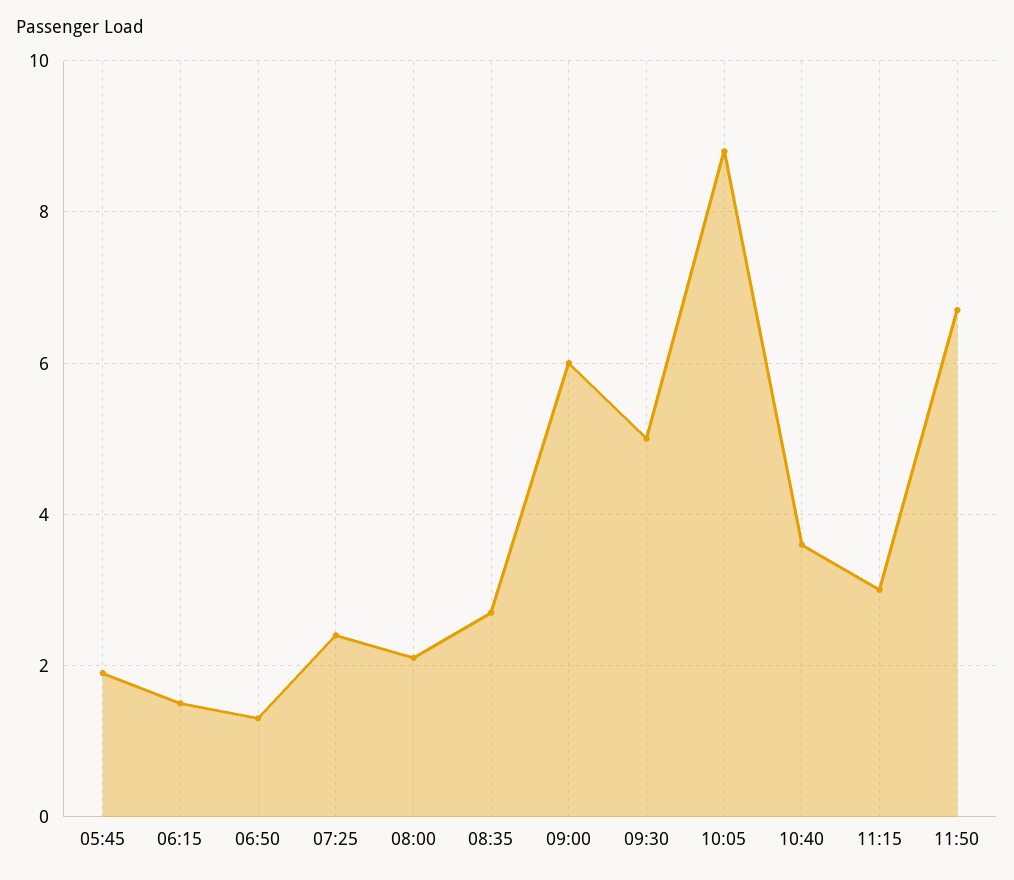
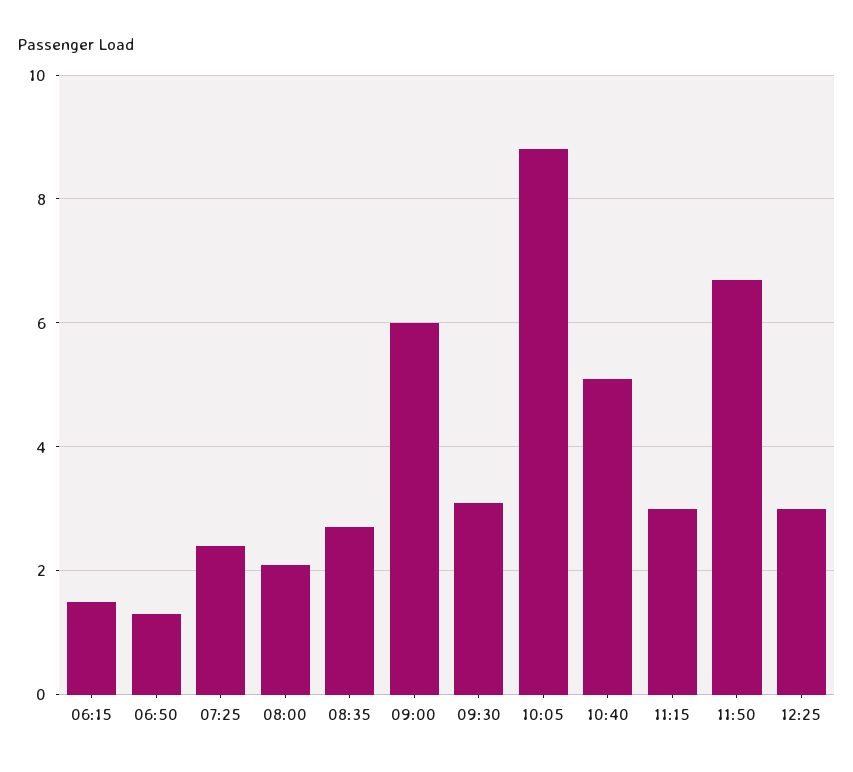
05:45: 2 -> none
09:30: 5 -> 3
10:40: 3.5 -> 5
12:25: none -> 3

